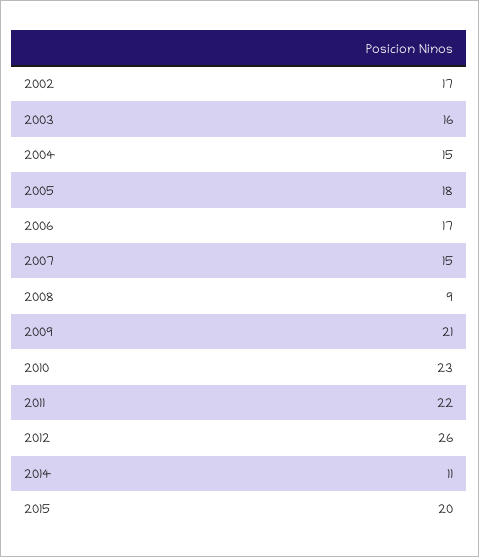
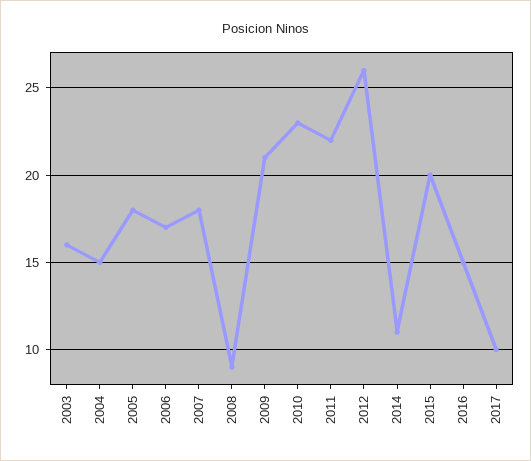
2002: 17 -> none
2007: 15 -> 18
2016: none -> 15
2017: none -> 10

